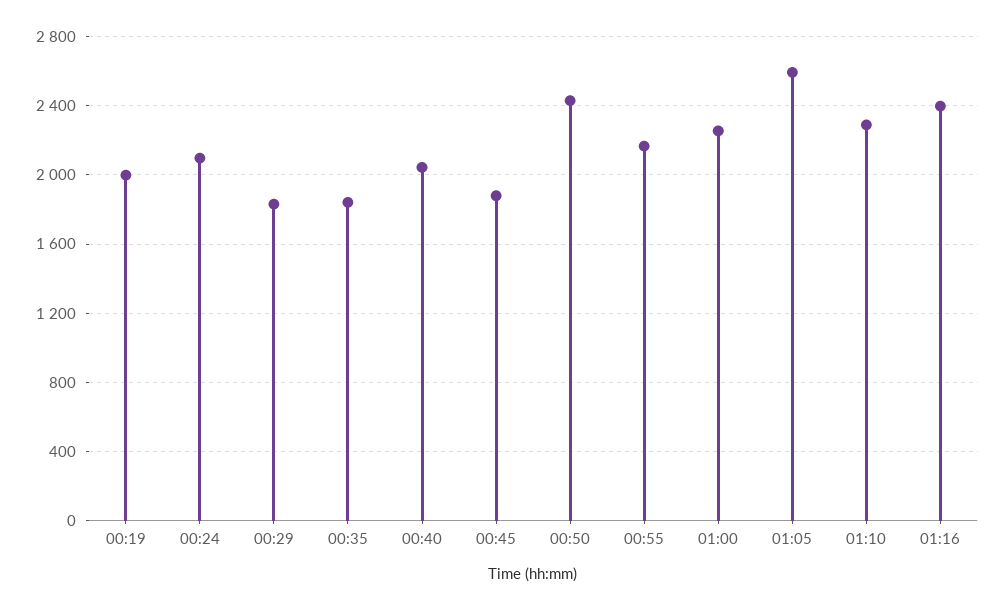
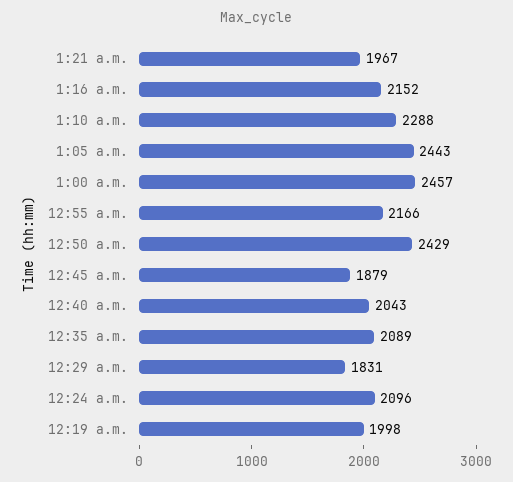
00:35: 1850 -> 2089
01:00: 2250 -> 2457
01:05: 2600 -> 2443
01:16: 2400 -> 2152
1:21 a.m.: none -> 1967

